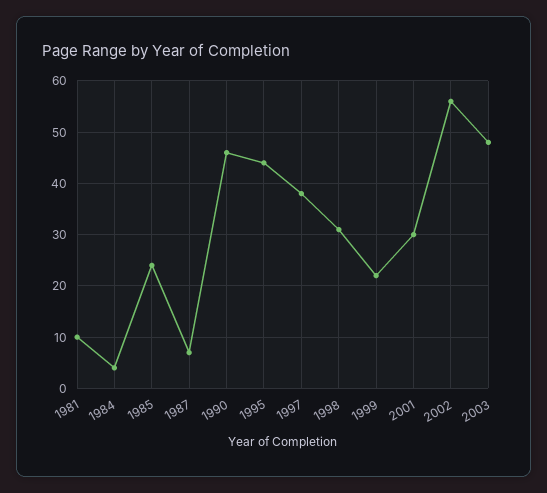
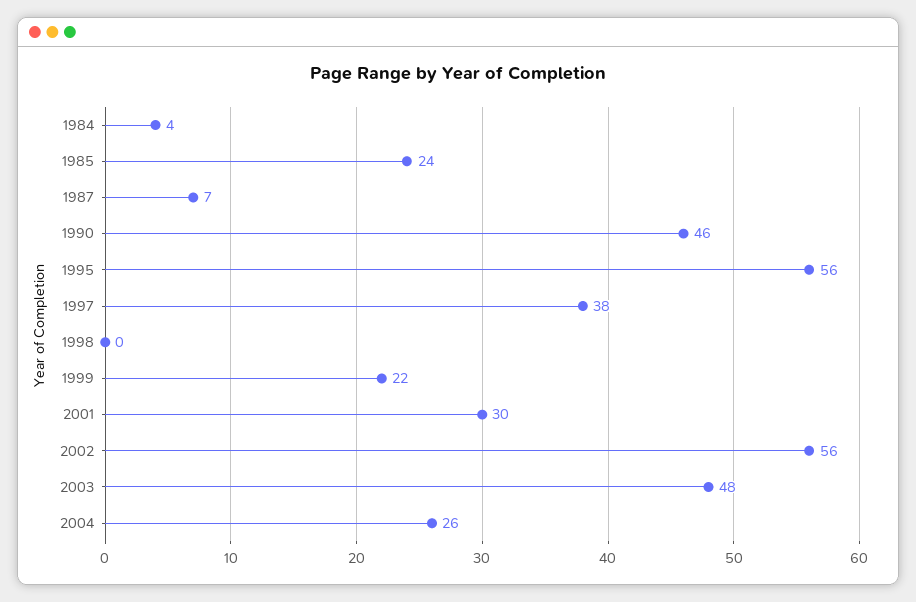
1981: 10 -> none
1995: 45 -> 56
1998: 30 -> 0
2004: none -> 26

